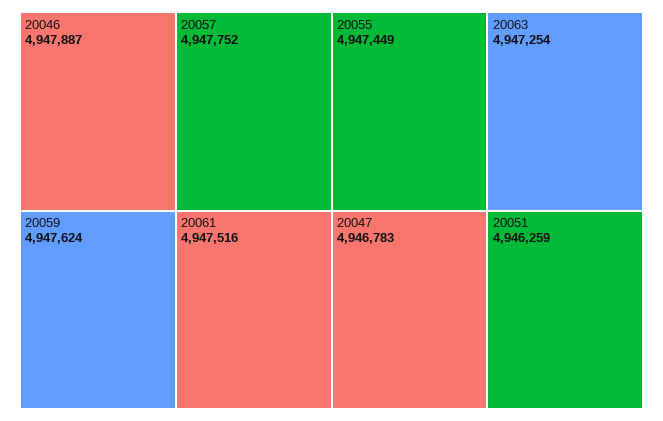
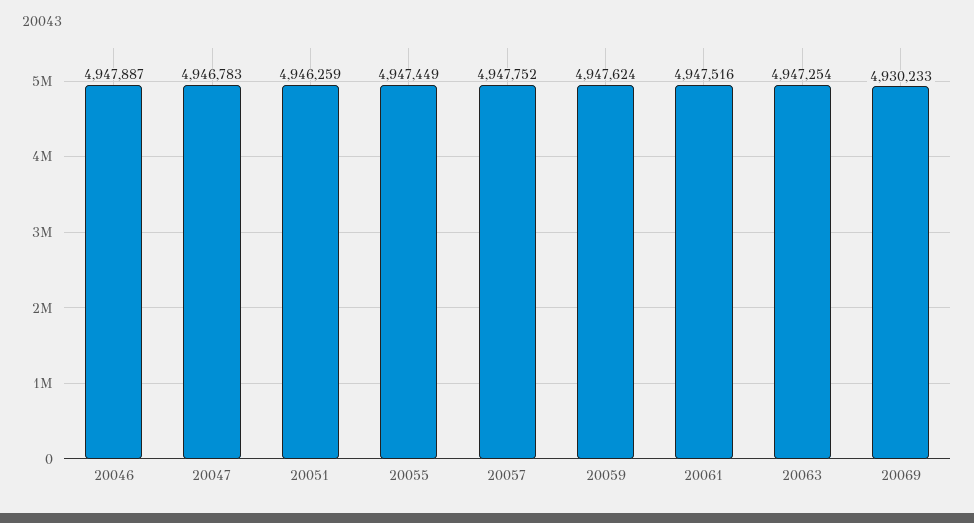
20069: none -> 4930233

